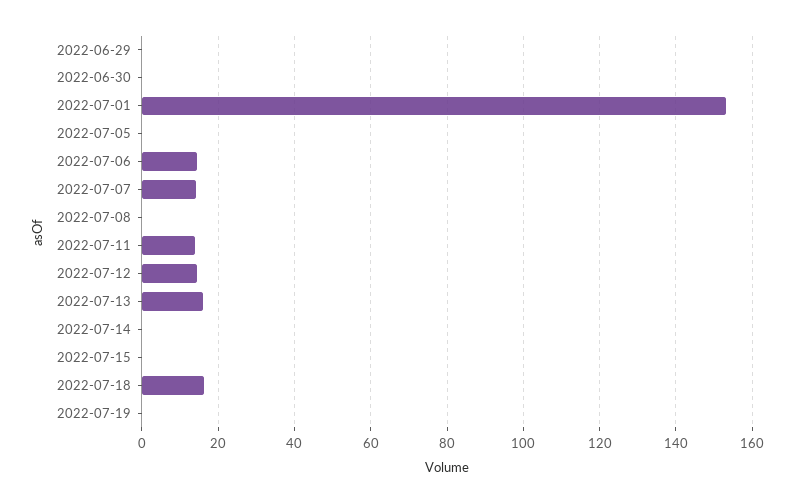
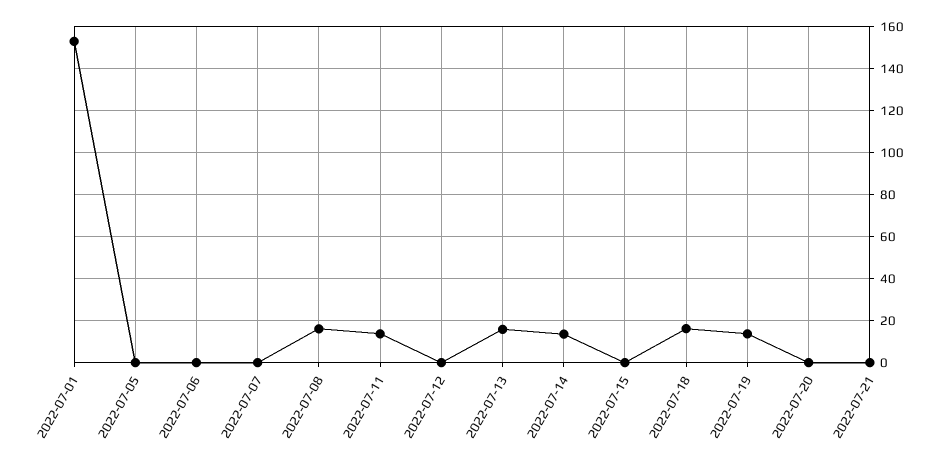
2022-06-29: 0 -> none
2022-06-30: 0 -> none
2022-07-06: 14 -> 0
2022-07-07: 14 -> 0
2022-07-08: 0 -> 15
2022-07-12: 14 -> 0
2022-07-14: 0 -> 15
2022-07-19: 0 -> 15
2022-07-20: none -> 0
2022-07-21: none -> 0

